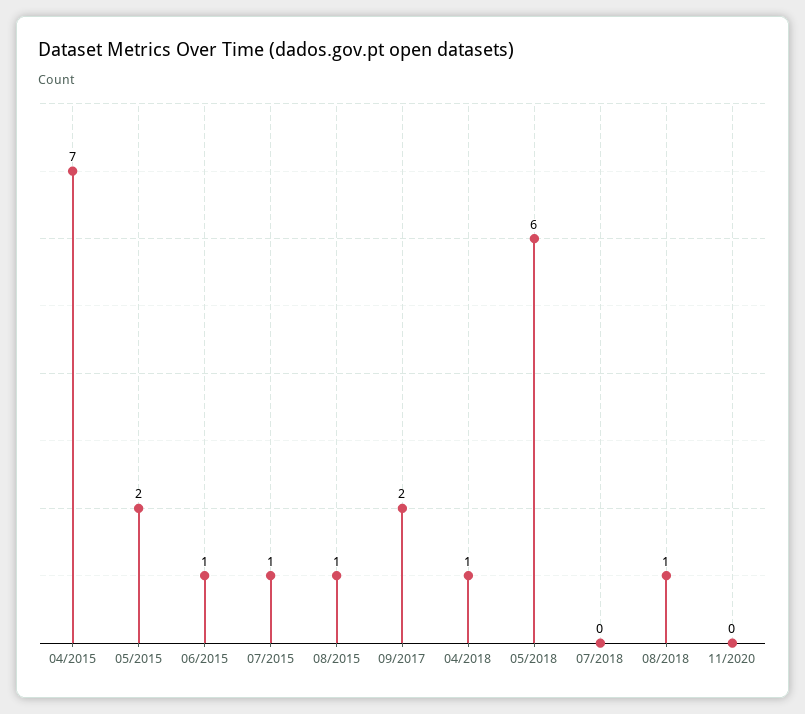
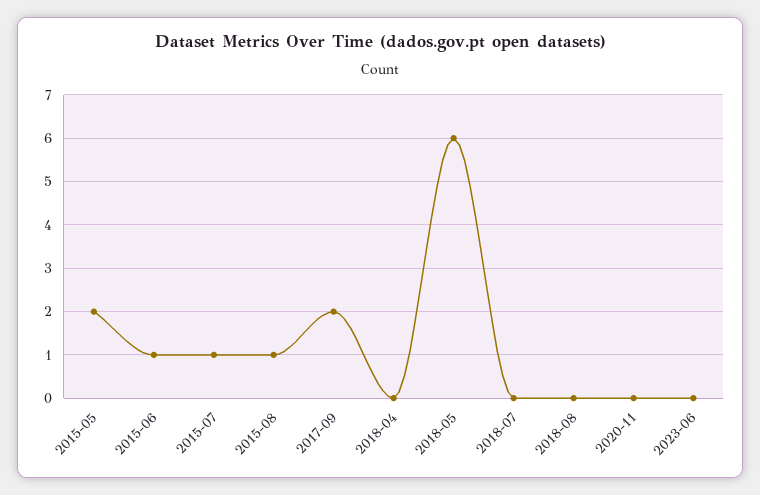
04/2015: 7 -> none
04/2018: 1 -> 0
08/2018: 1 -> 0
2023-06: none -> 0

